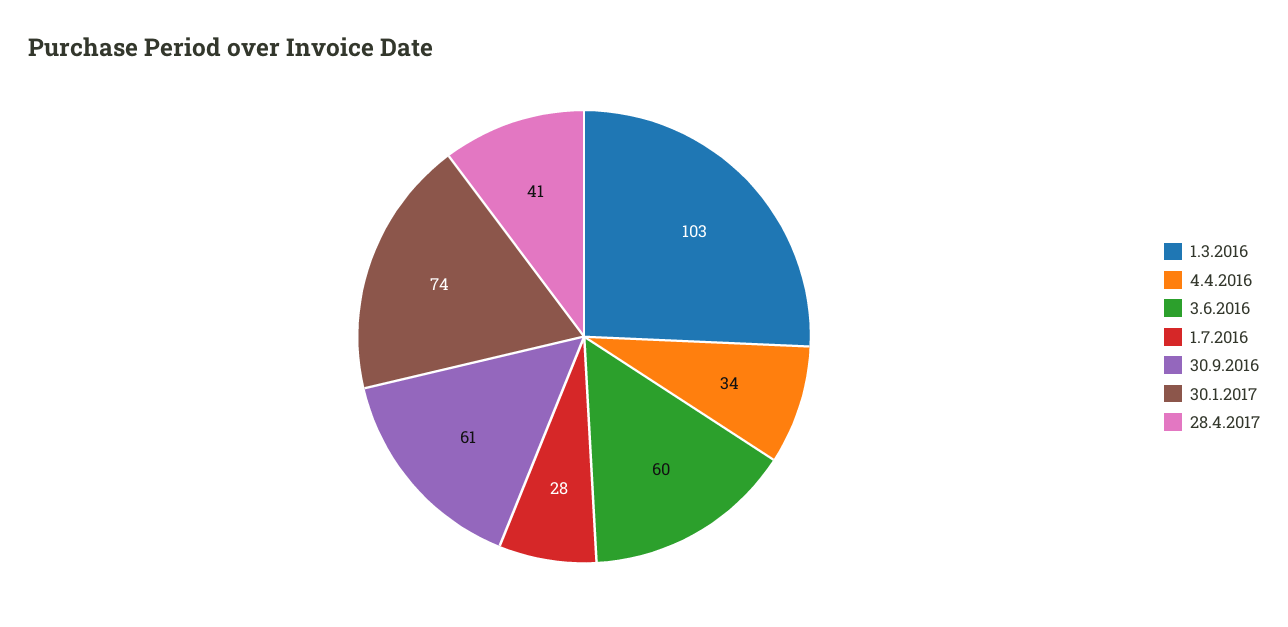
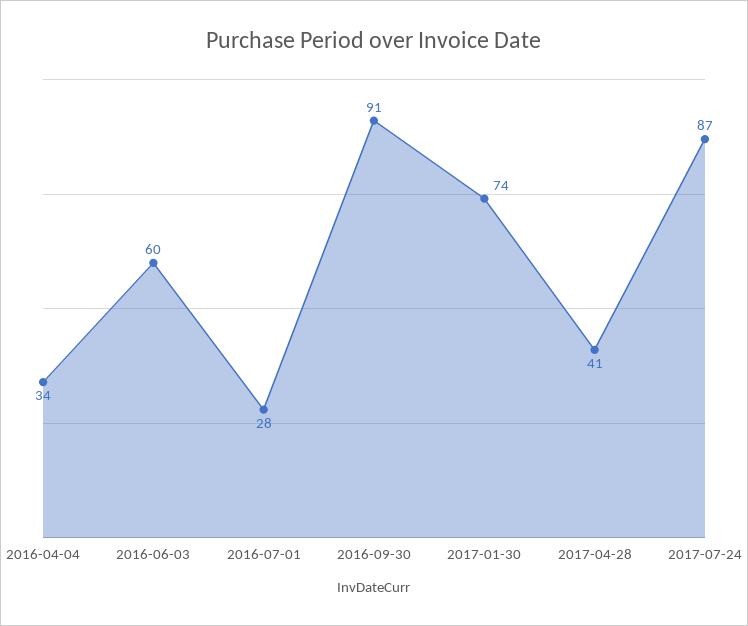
1.3.2016: 103 -> none
30.9.2016: 61 -> 91
2017-07-24: none -> 87

